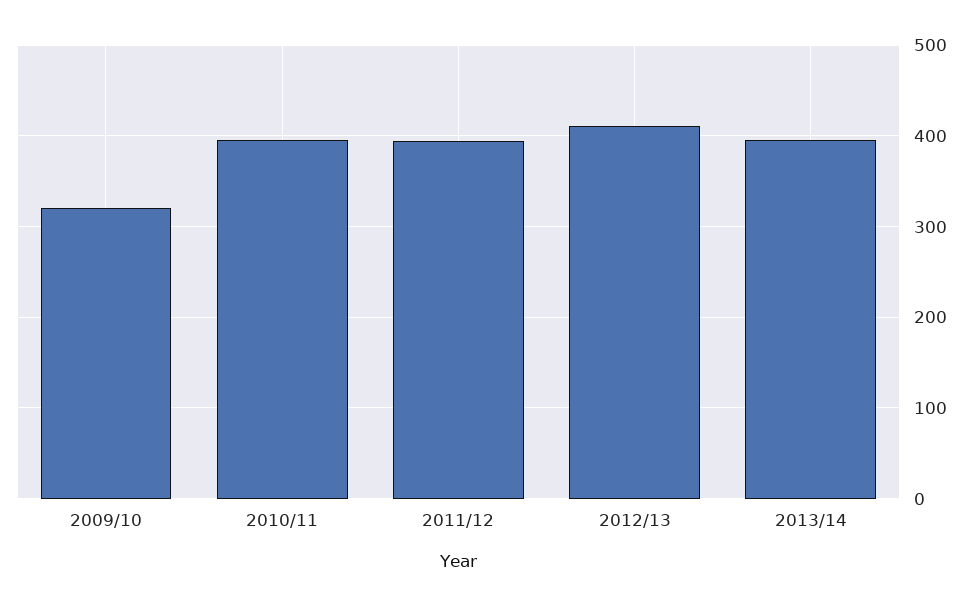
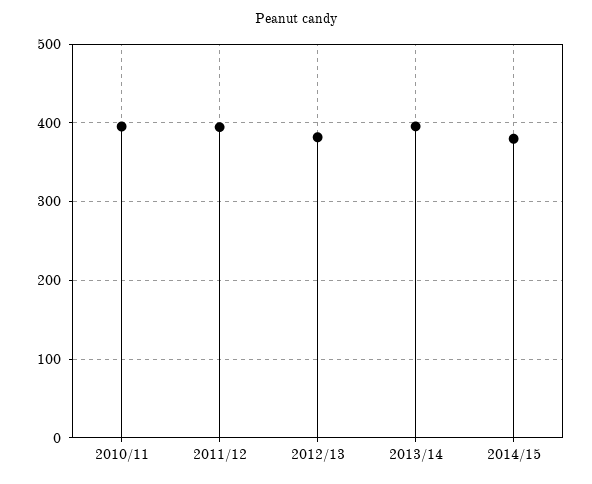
2009/10: 320 -> none
2012/13: 410 -> 380
2014/15: none -> 380

